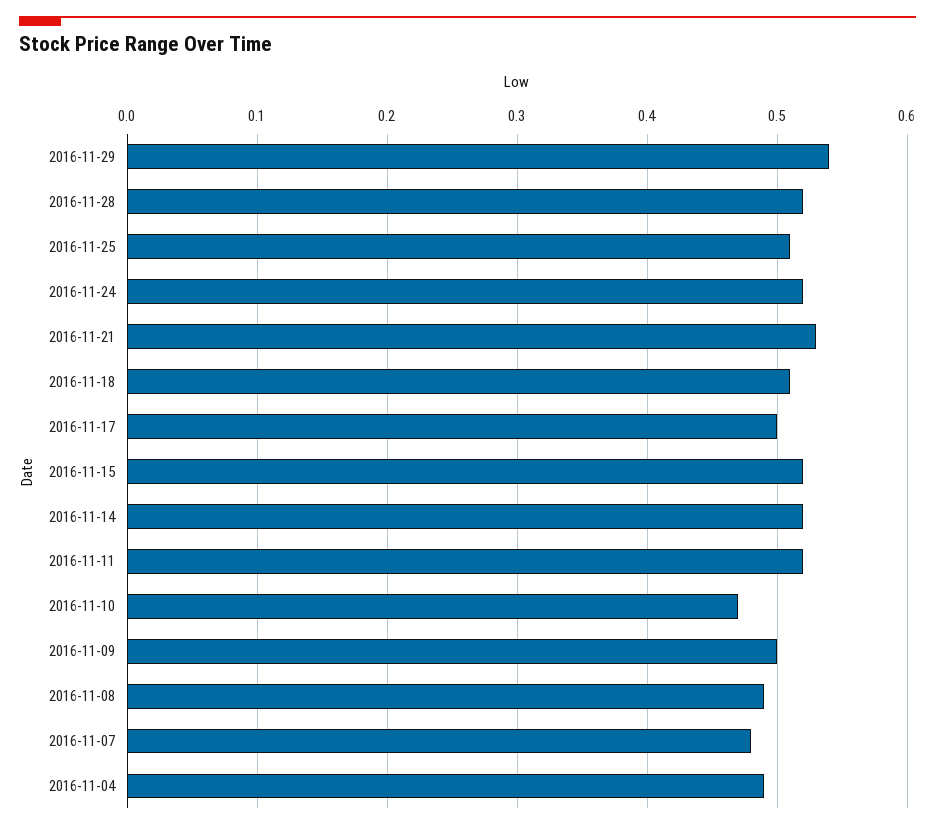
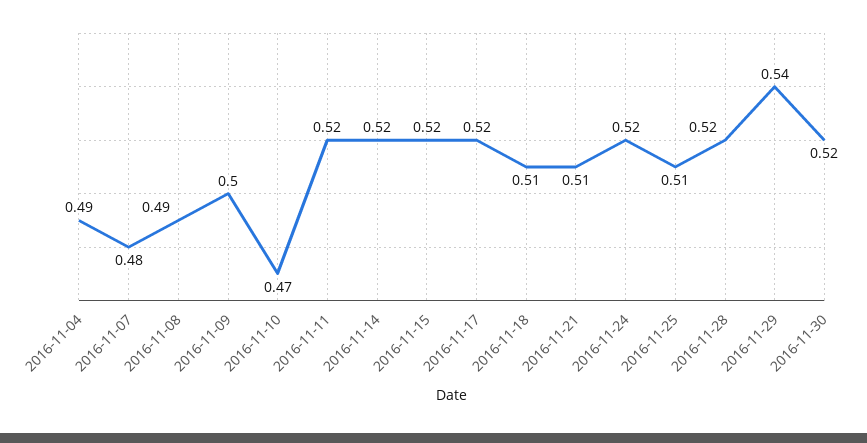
2016-11-21: 0.53 -> 0.51
2016-11-17: 0.5 -> 0.52
2016-11-30: none -> 0.52

